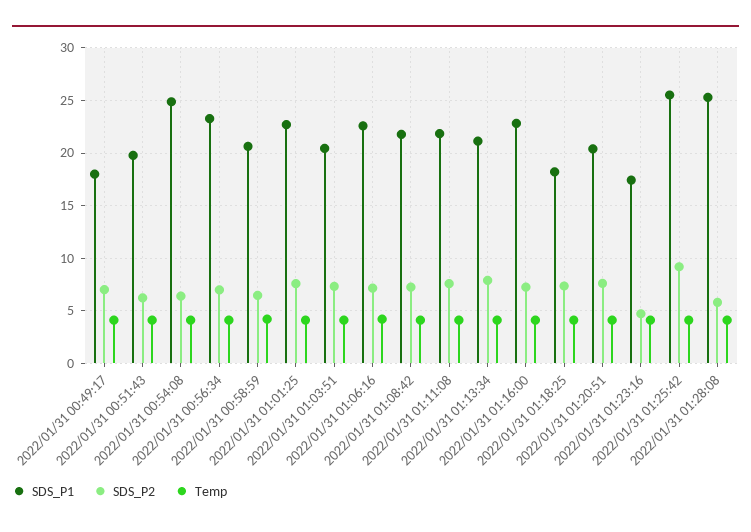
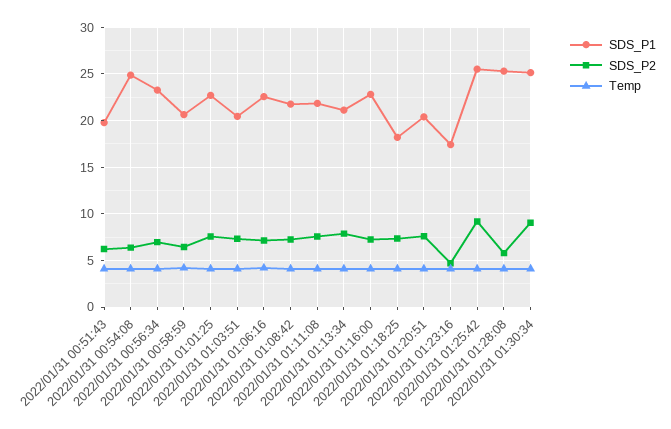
SDS_P1, 2022/01/31 00:49:17: 18 -> none
SDS_P2, 2022/01/31 00:49:17: 7 -> none
Temp, 2022/01/31 00:49:17: 4 -> none
SDS_P1, 2022/01/31 01:30:34: none -> 25
SDS_P2, 2022/01/31 01:30:34: none -> 9
Temp, 2022/01/31 01:30:34: none -> 4

